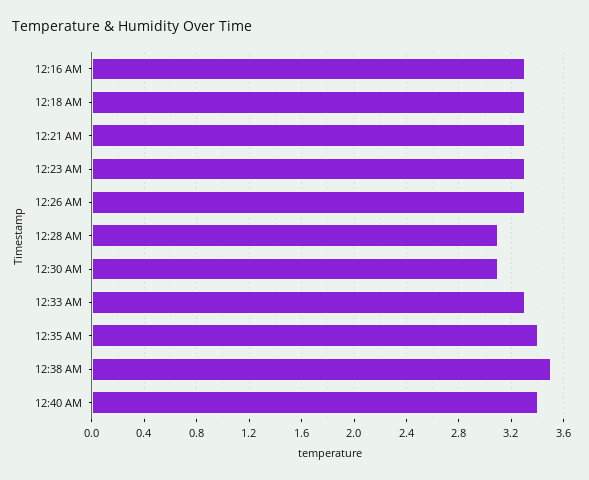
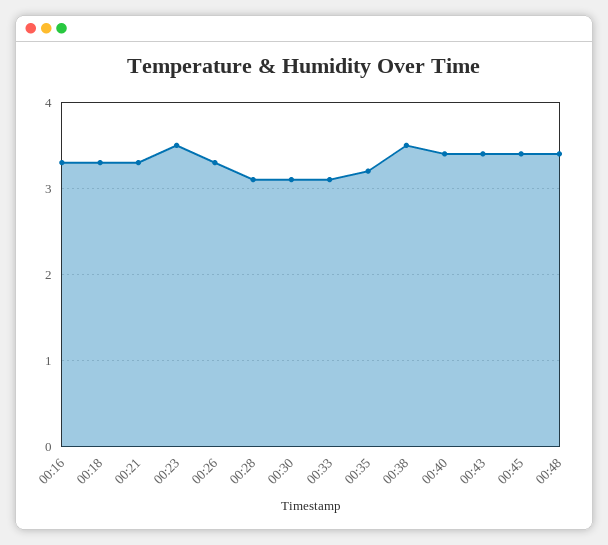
12:23 AM: 3.3 -> 3.5
12:33 AM: 3.3 -> 3.1
12:35 AM: 3.4 -> 3.2
00:43: none -> 3.4
00:45: none -> 3.4
00:48: none -> 3.4

